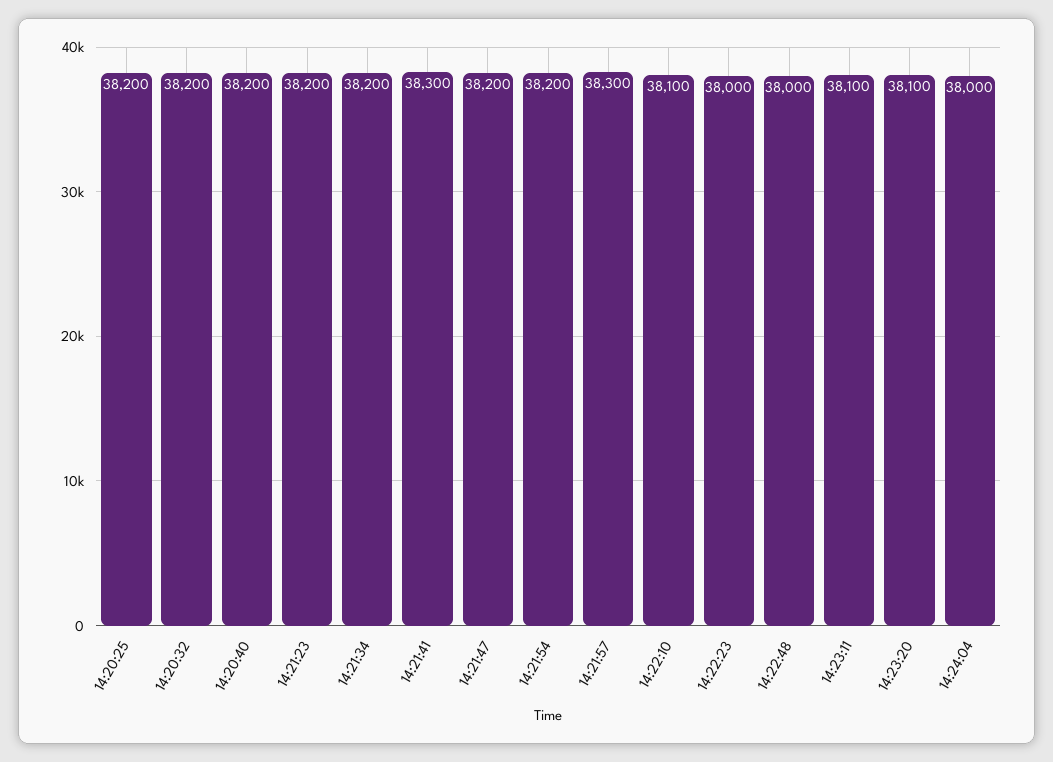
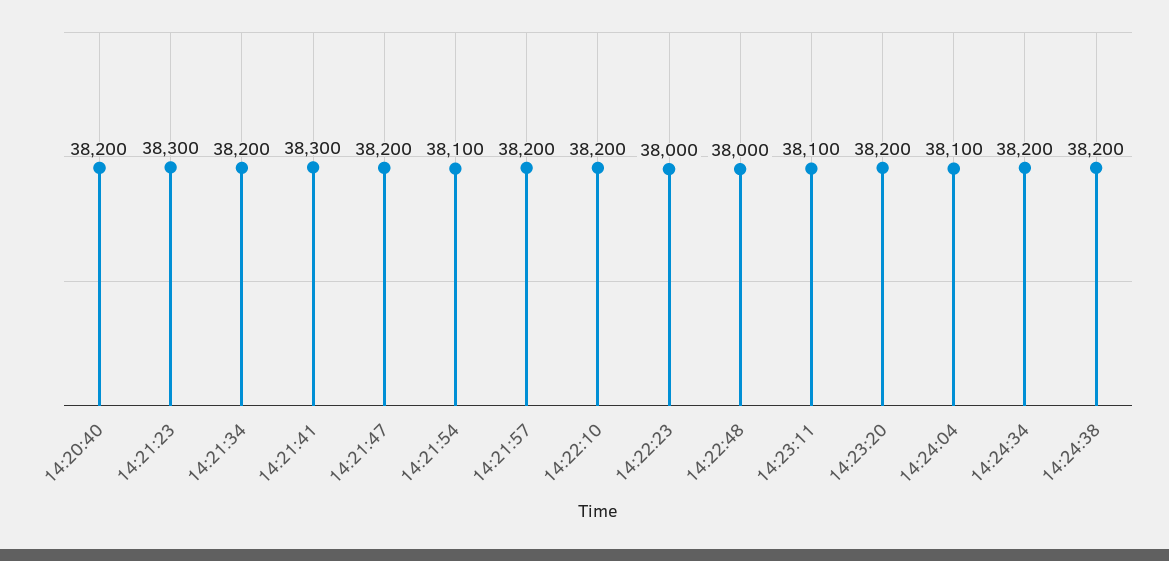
14:20:25: 38200 -> none
14:20:32: 38200 -> none
14:21:23: 38200 -> 38300
14:21:54: 38200 -> 38100
14:21:57: 38300 -> 38200
14:22:10: 38100 -> 38200
14:23:20: 38100 -> 38200
14:24:04: 38000 -> 38100
14:24:34: none -> 38200
14:24:38: none -> 38200

